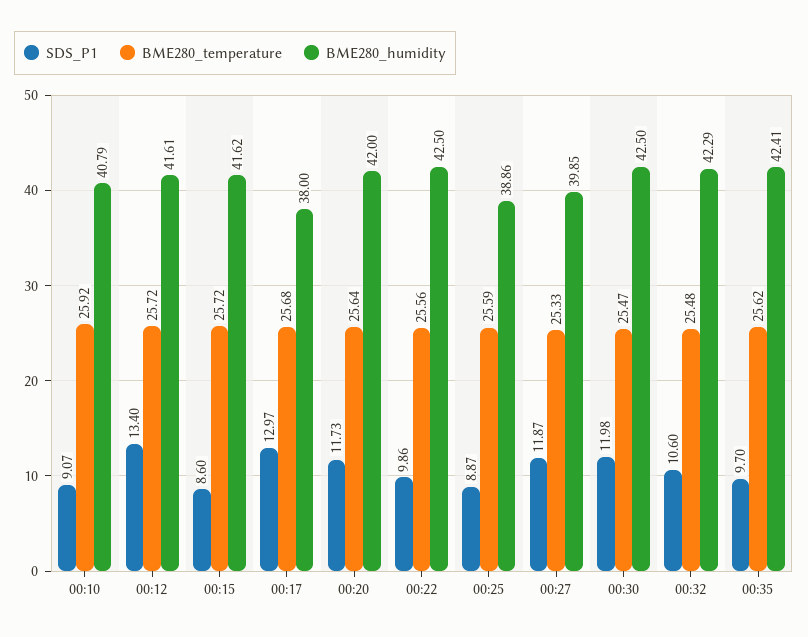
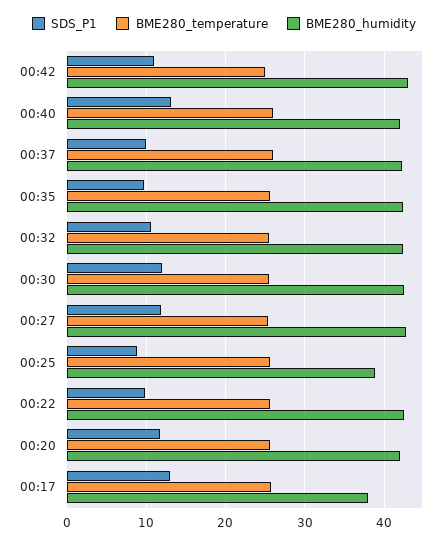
SDS_P1, 00:10: 9.07 -> none
BME280_temperature, 00:10: 25.92 -> none
BME280_humidity, 00:10: 40.79 -> none
SDS_P1, 00:12: 13.4 -> none
BME280_temperature, 00:12: 25.72 -> none
BME280_humidity, 00:12: 41.61 -> none
SDS_P1, 00:15: 8.6 -> none
BME280_temperature, 00:15: 25.72 -> none
BME280_humidity, 00:15: 41.62 -> none
BME280_humidity, 00:27: 39.85 -> 43
SDS_P1, 00:42: none -> 11
BME280_temperature, 00:42: none -> 25
BME280_humidity, 00:42: none -> 43
SDS_P1, 00:40: none -> 13
BME280_temperature, 00:40: none -> 26
BME280_humidity, 00:40: none -> 42
SDS_P1, 00:37: none -> 10
BME280_temperature, 00:37: none -> 26
BME280_humidity, 00:37: none -> 42

